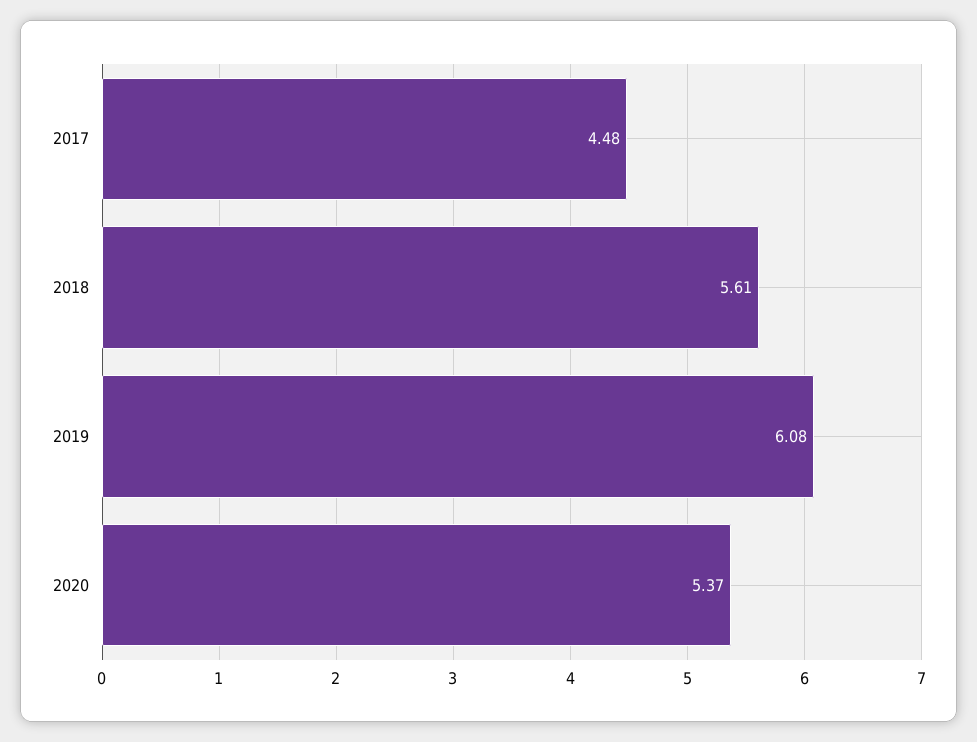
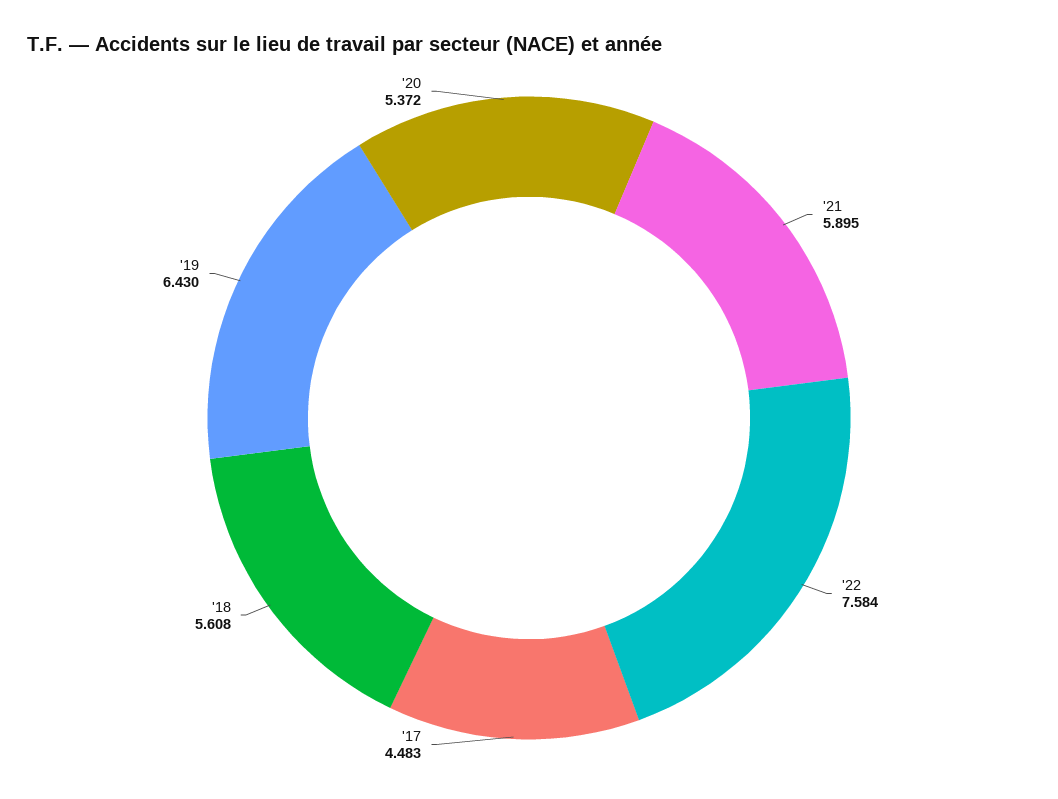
2019: 6.08 -> 6.43
'21: none -> 5.895
'22: none -> 7.584

